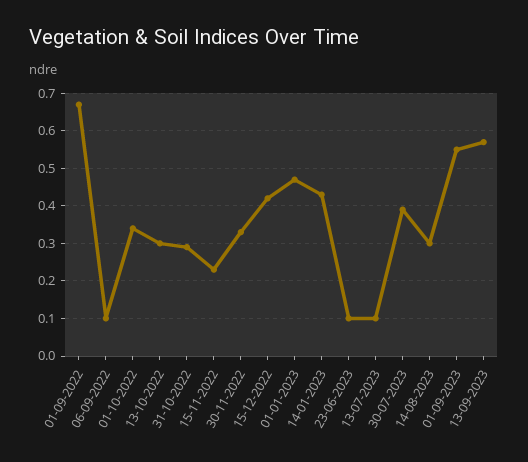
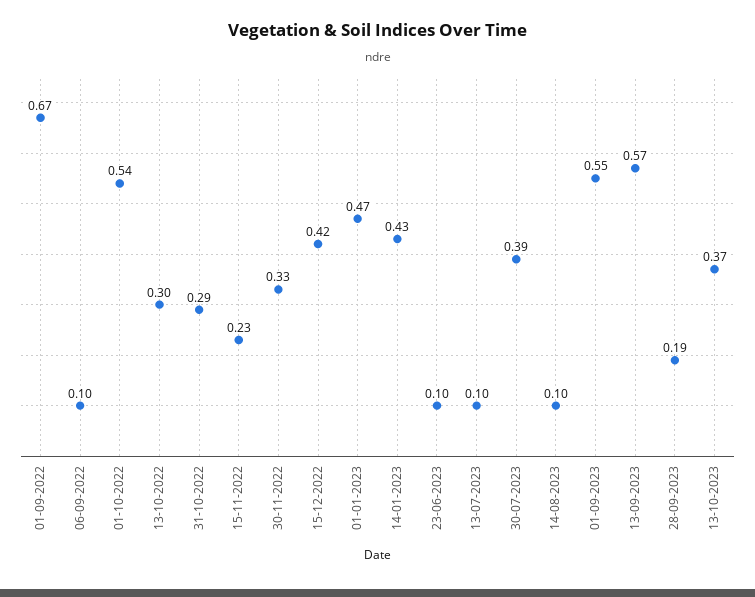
01-10-2022: 0.35 -> 0.54
14-08-2023: 0.3 -> 0.1
28-09-2023: none -> 0.19
13-10-2023: none -> 0.37

